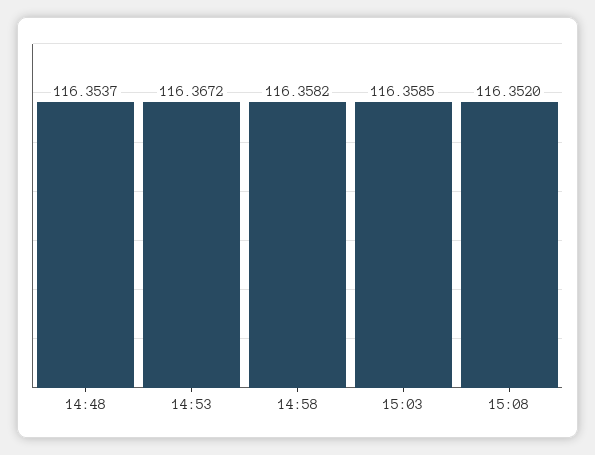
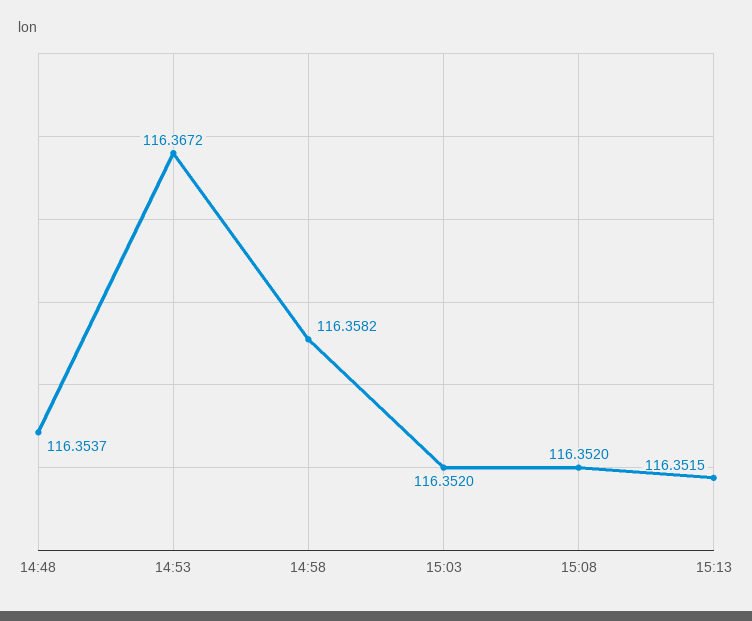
15:03: 116.3585 -> 116.352
15:13: none -> 116.3515

